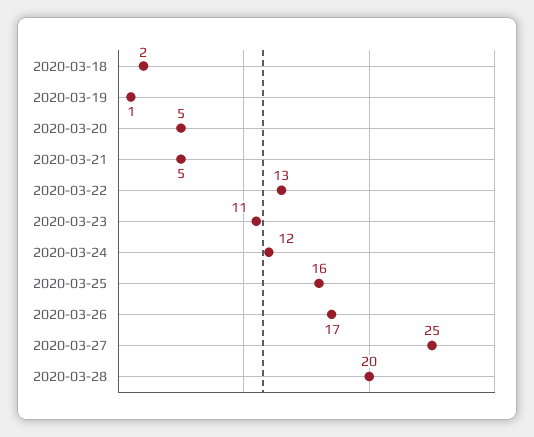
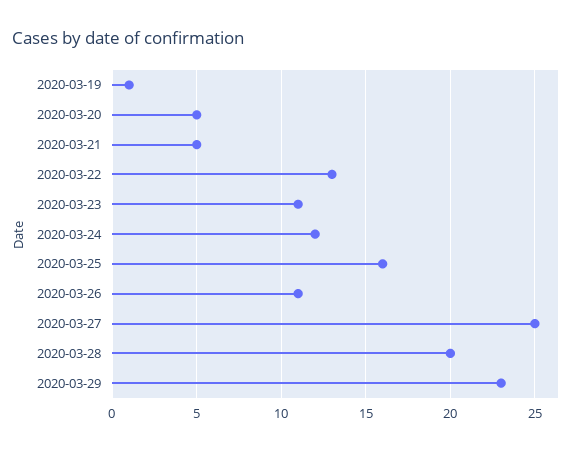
2020-03-18: 2 -> none
2020-03-26: 17 -> 11
2020-03-29: none -> 23

